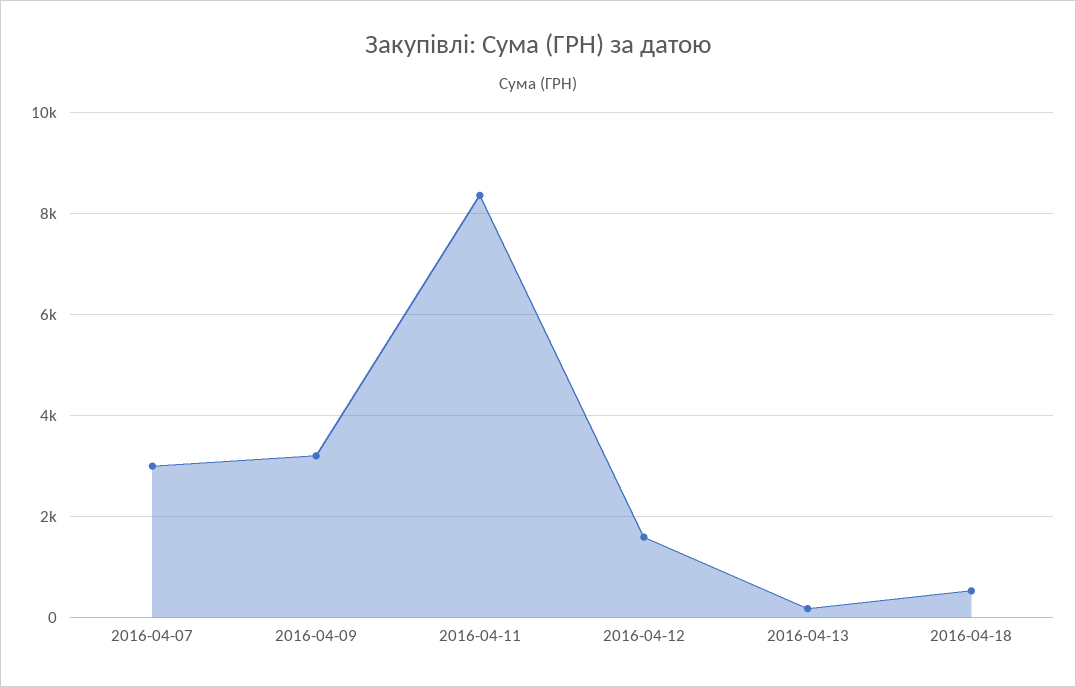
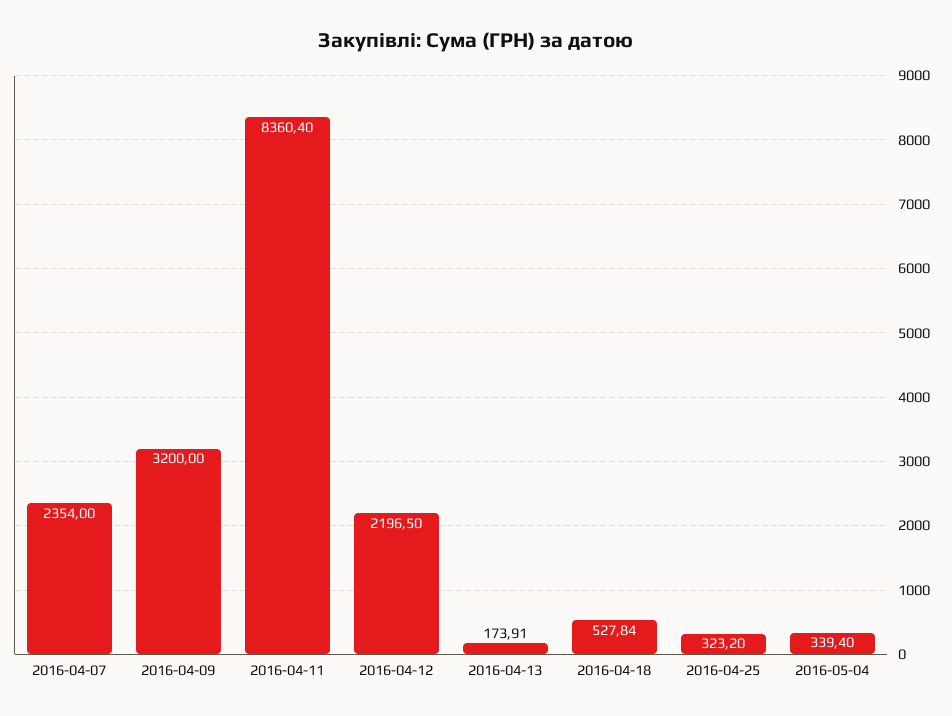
2016-04-07: 3000 -> 2354
2016-04-12: 1600 -> 2196.5
2016-04-25: none -> 323.2
2016-05-04: none -> 339.4

